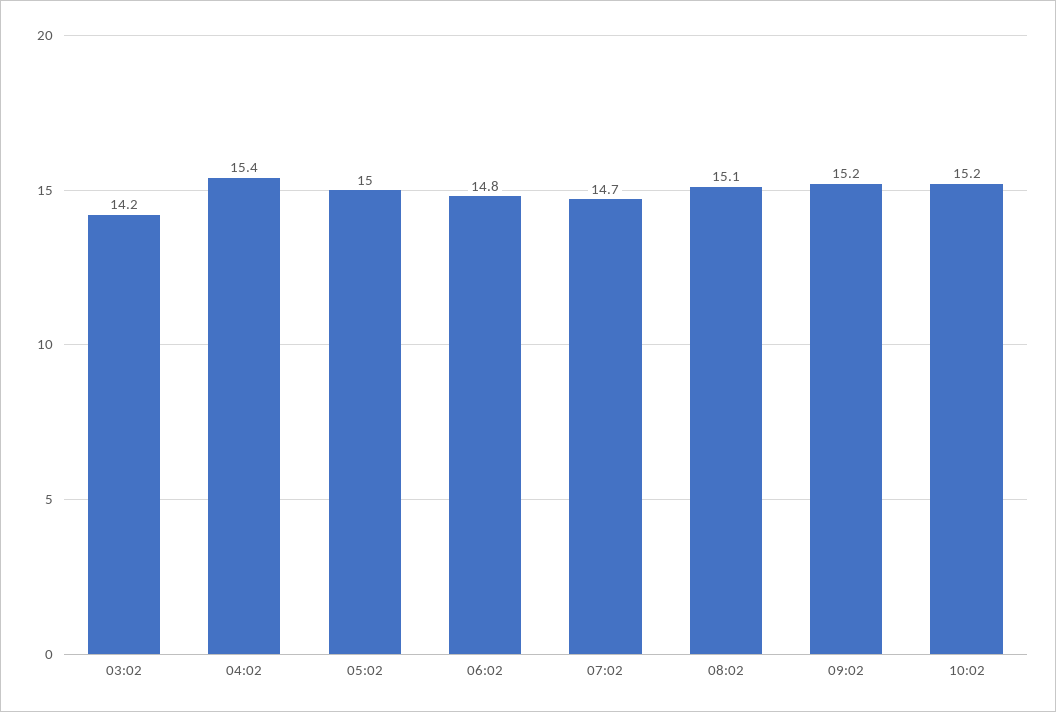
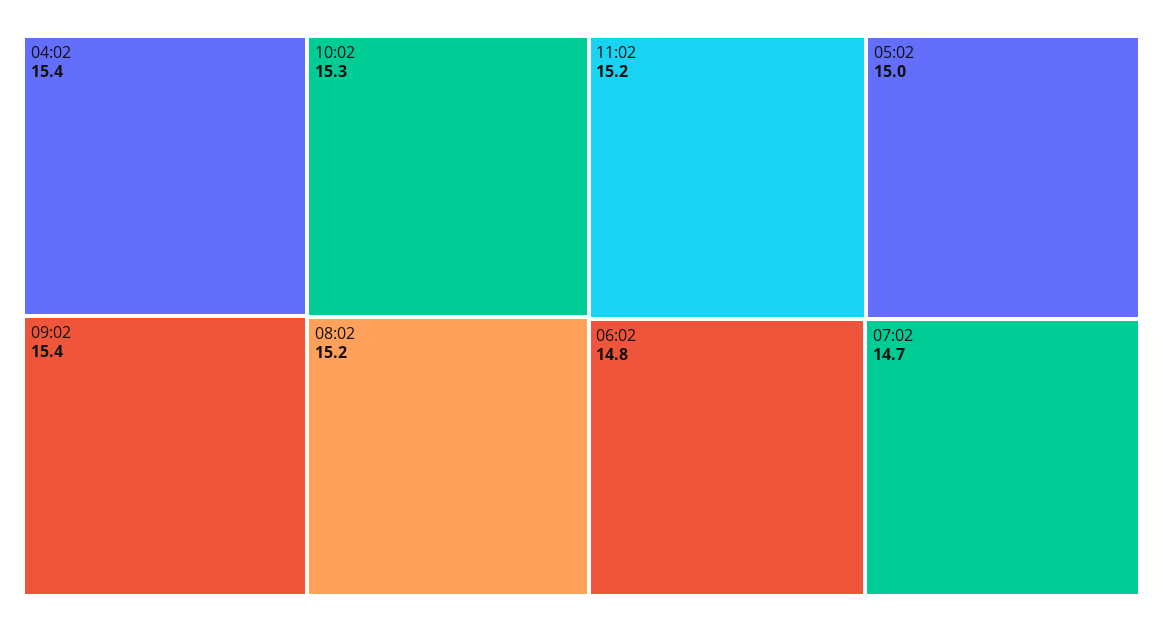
03:02: 14.2 -> none
08:02: 15.1 -> 15.2
09:02: 15.2 -> 15.4
10:02: 15.2 -> 15.3
11:02: none -> 15.2

